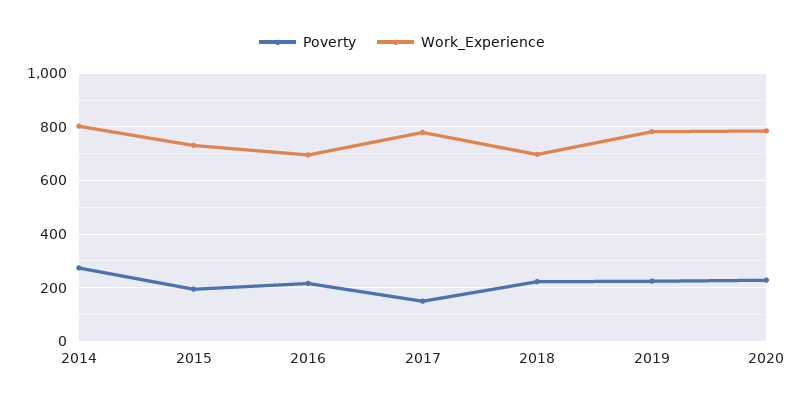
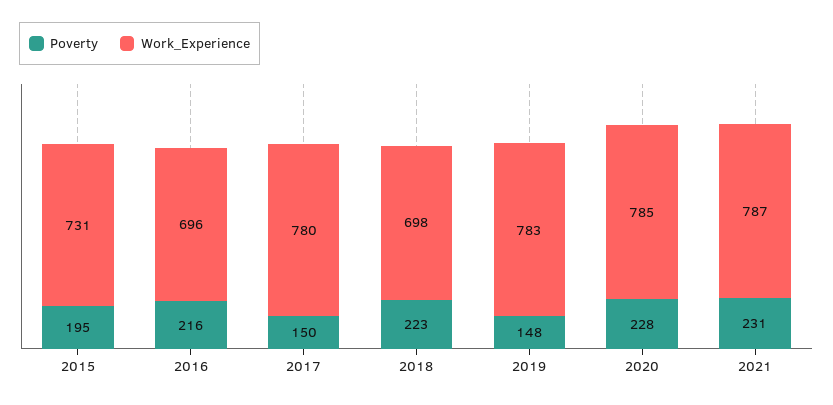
Poverty, 2014: 275 -> none
Work_Experience, 2014: 800 -> none
Poverty, 2019: 225 -> 148
Poverty, 2021: none -> 231
Work_Experience, 2021: none -> 787

